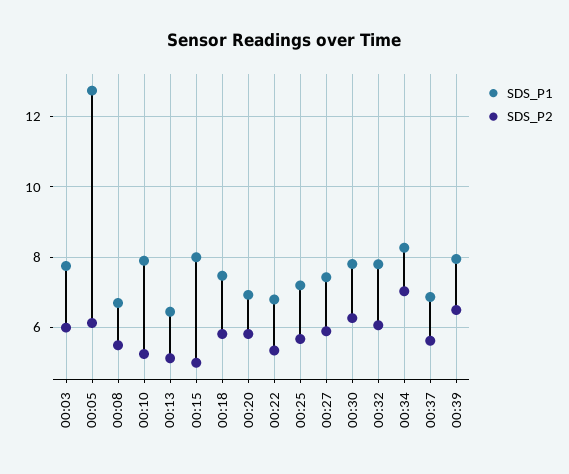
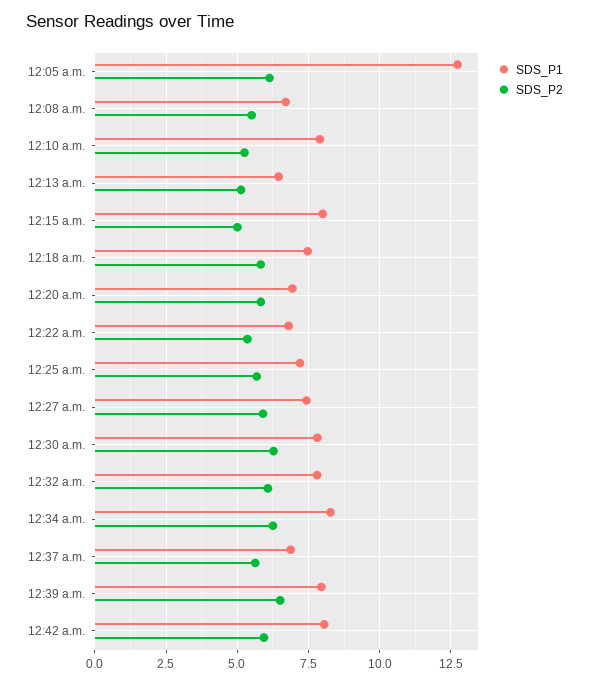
SDS_P1, 00:03: 7.8 -> none
SDS_P2, 00:03: 6 -> none
SDS_P2, 00:34: 7 -> 6.25
SDS_P1, 12:42 a.m.: none -> 8
SDS_P2, 12:42 a.m.: none -> 6

